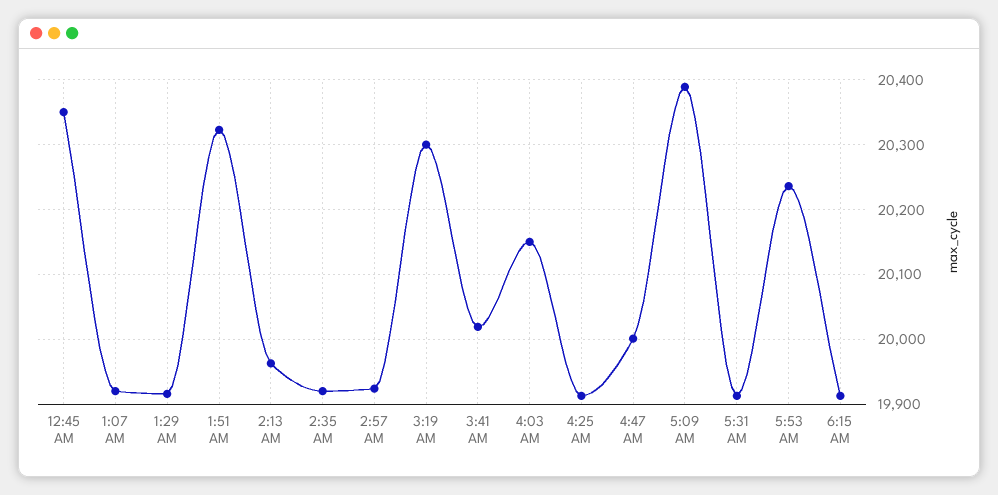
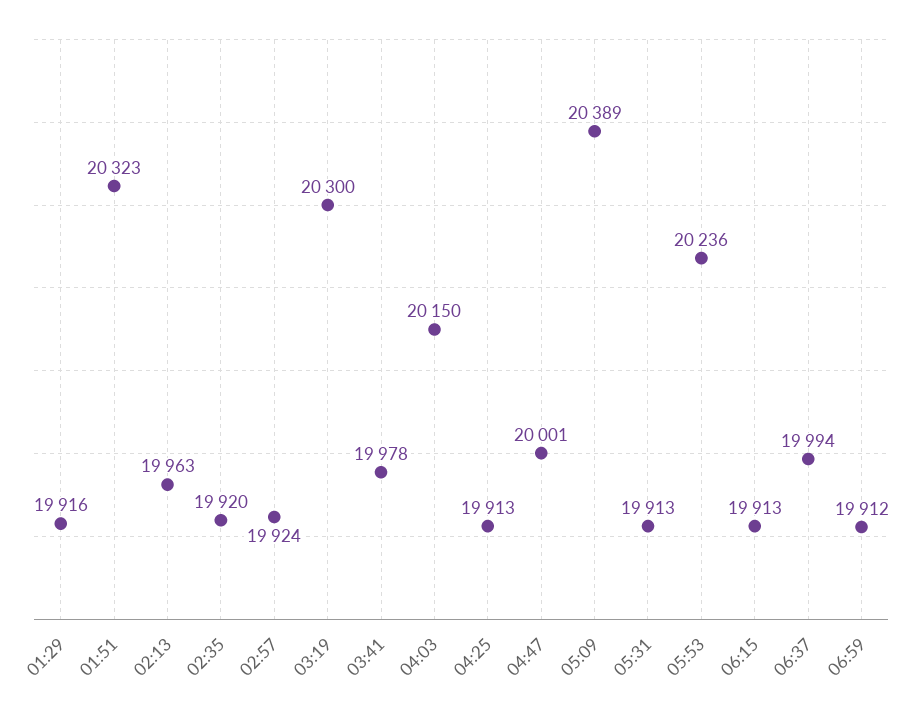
12:45 AM: 20350 -> none
1:07 AM: 19920 -> none
3:41 AM: 20020 -> 19978
06:37: none -> 19994
06:59: none -> 19912

